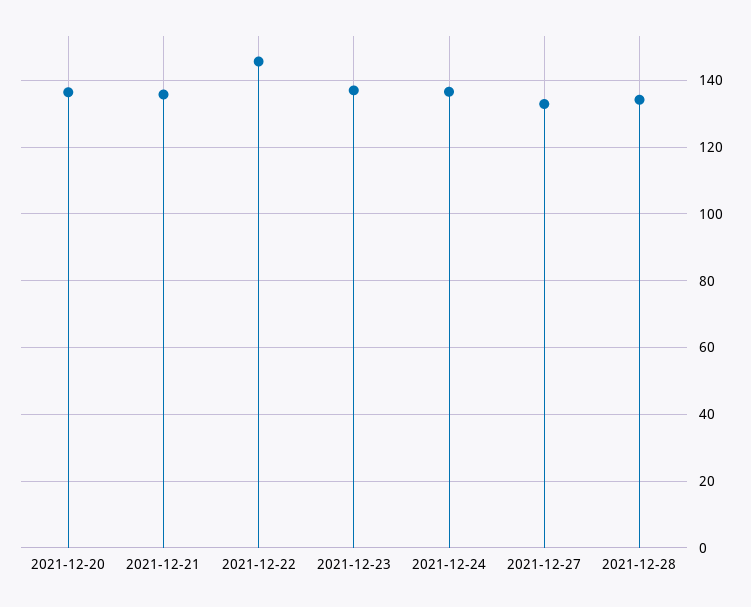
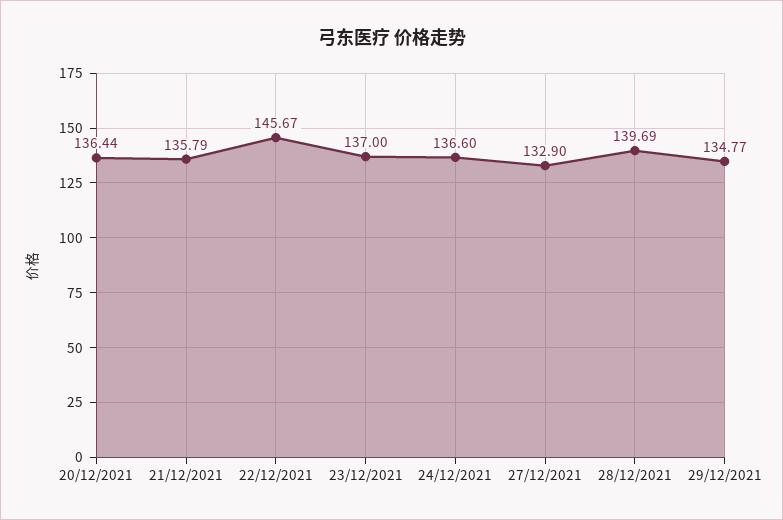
2021-12-28: 134 -> 139.69
29/12/2021: none -> 134.77

